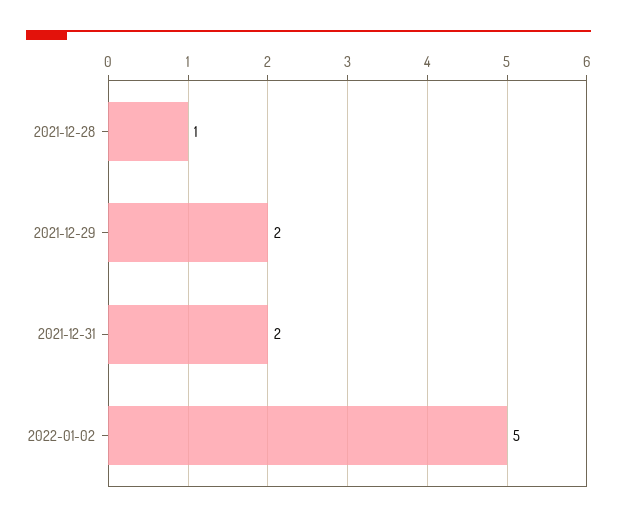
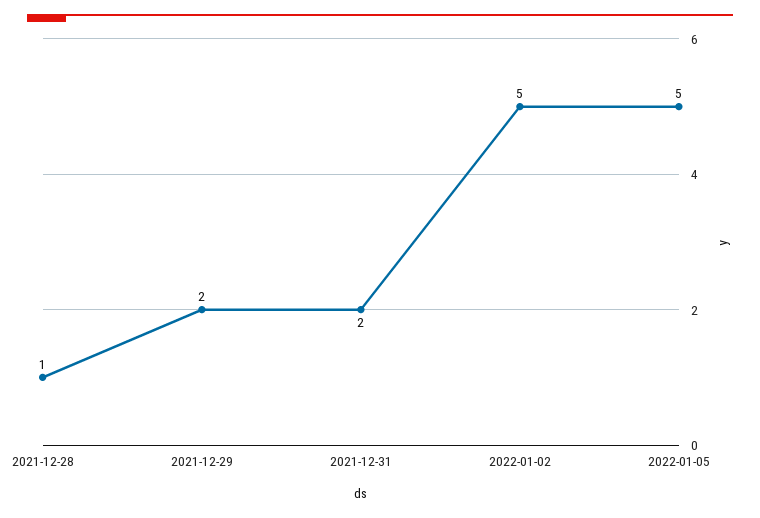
2022-01-05: none -> 5

